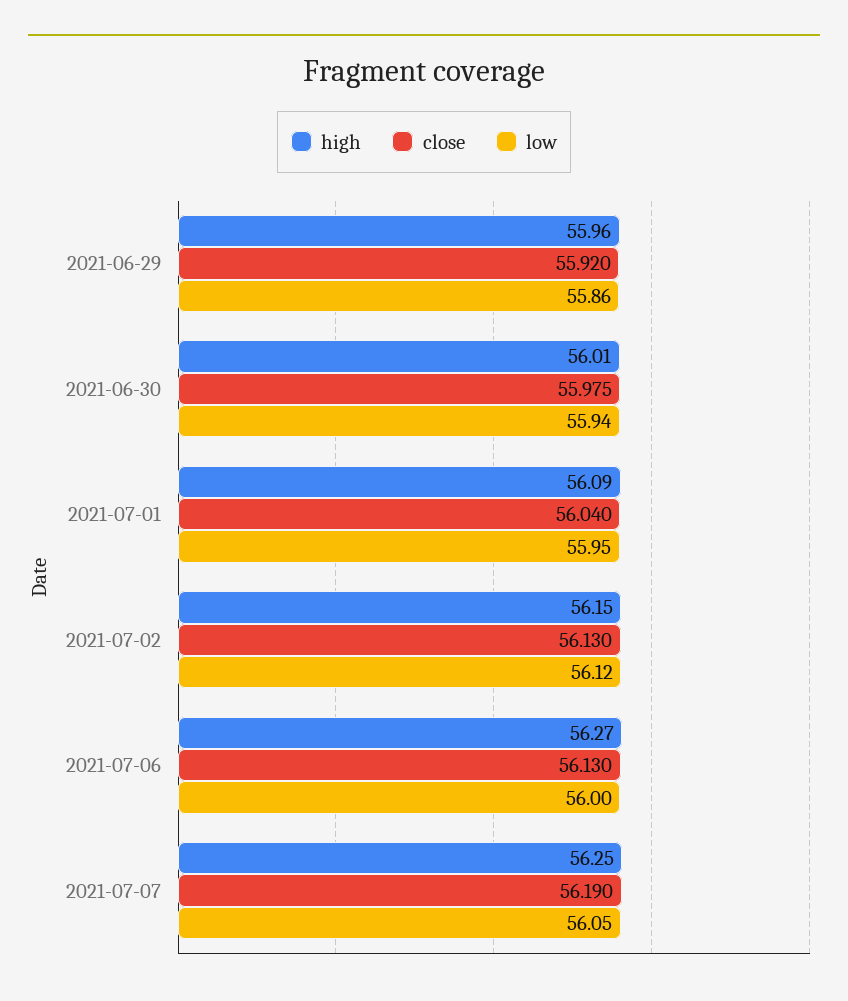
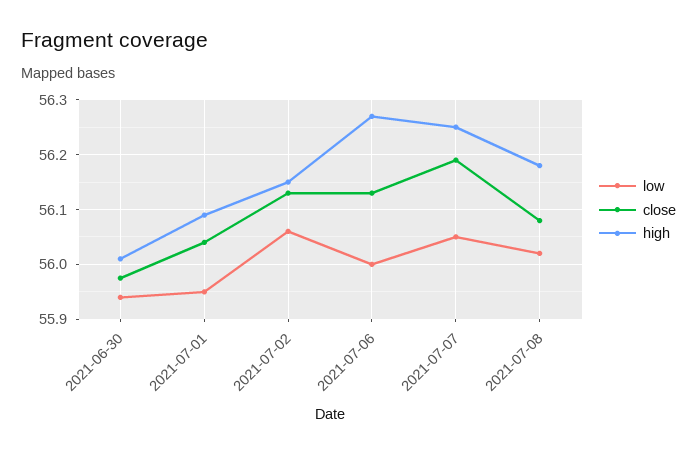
high, 2021-06-29: 55.96 -> none
close, 2021-06-29: 55.92 -> none
low, 2021-06-29: 55.86 -> none
low, 2021-07-02: 56.12 -> 56.06
low, 2021-07-08: none -> 56.02
close, 2021-07-08: none -> 56.08
high, 2021-07-08: none -> 56.18

